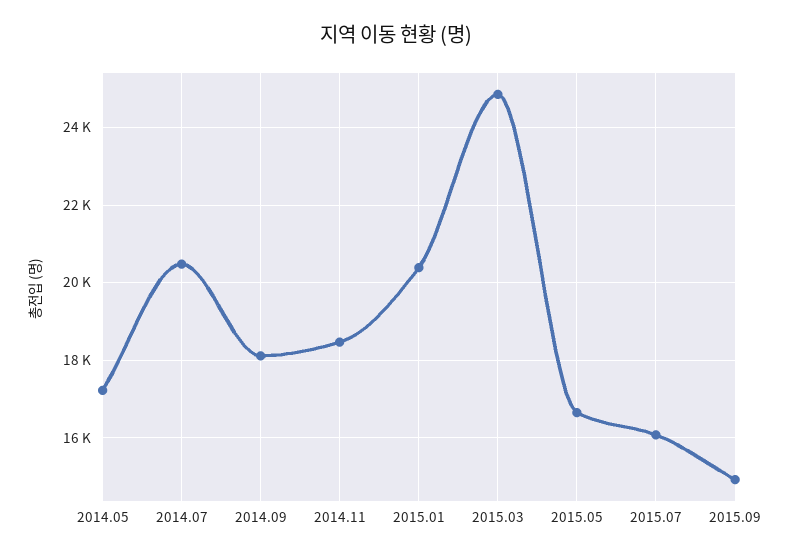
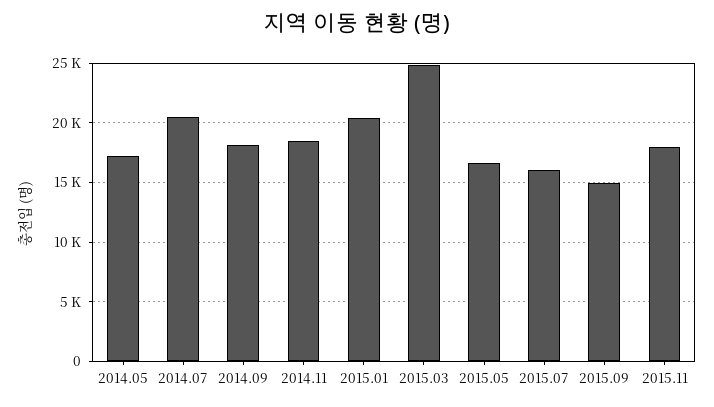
2015.11: none -> 18000

